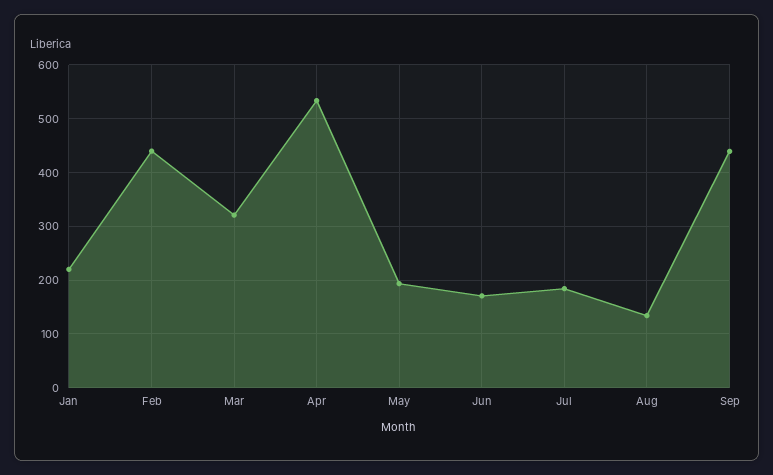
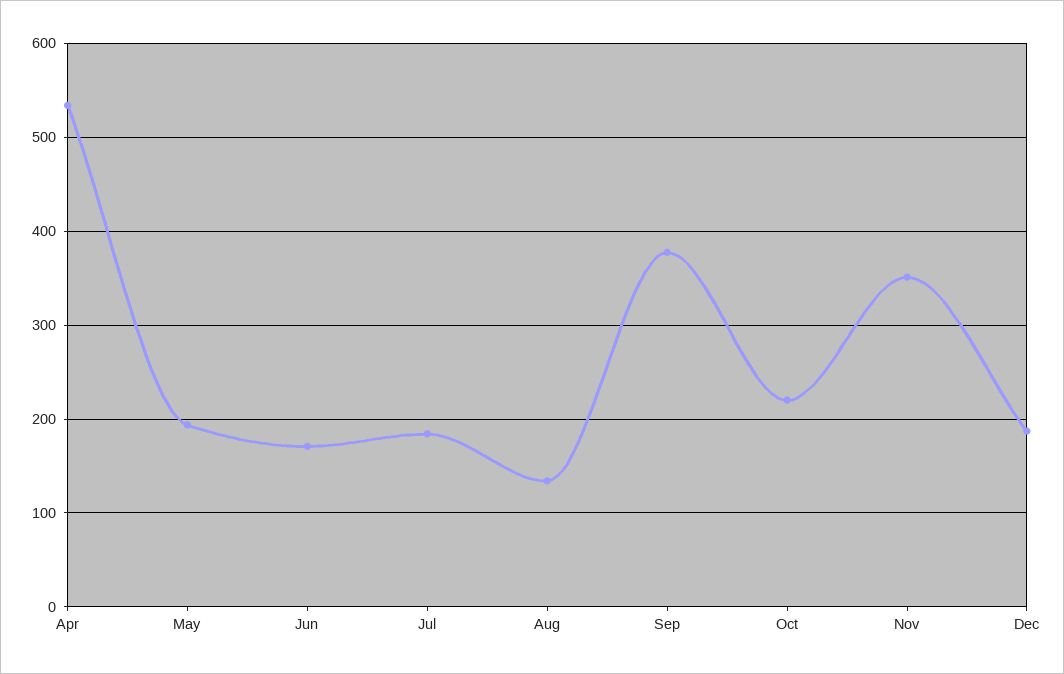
Jan: 220 -> none
Feb: 440 -> none
Mar: 320 -> none
Sep: 440 -> 380
Oct: none -> 220
Nov: none -> 350
Dec: none -> 190

